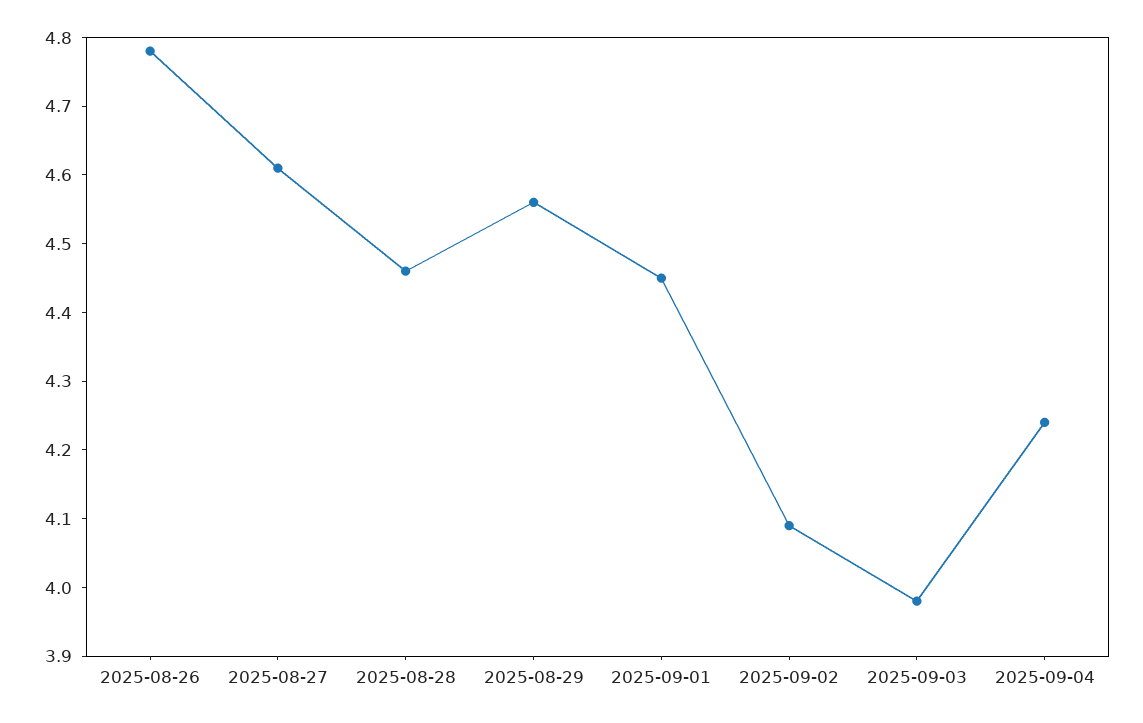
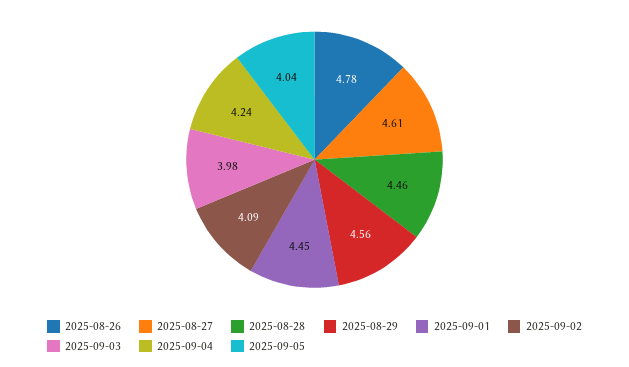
2025-09-05: none -> 4.04

